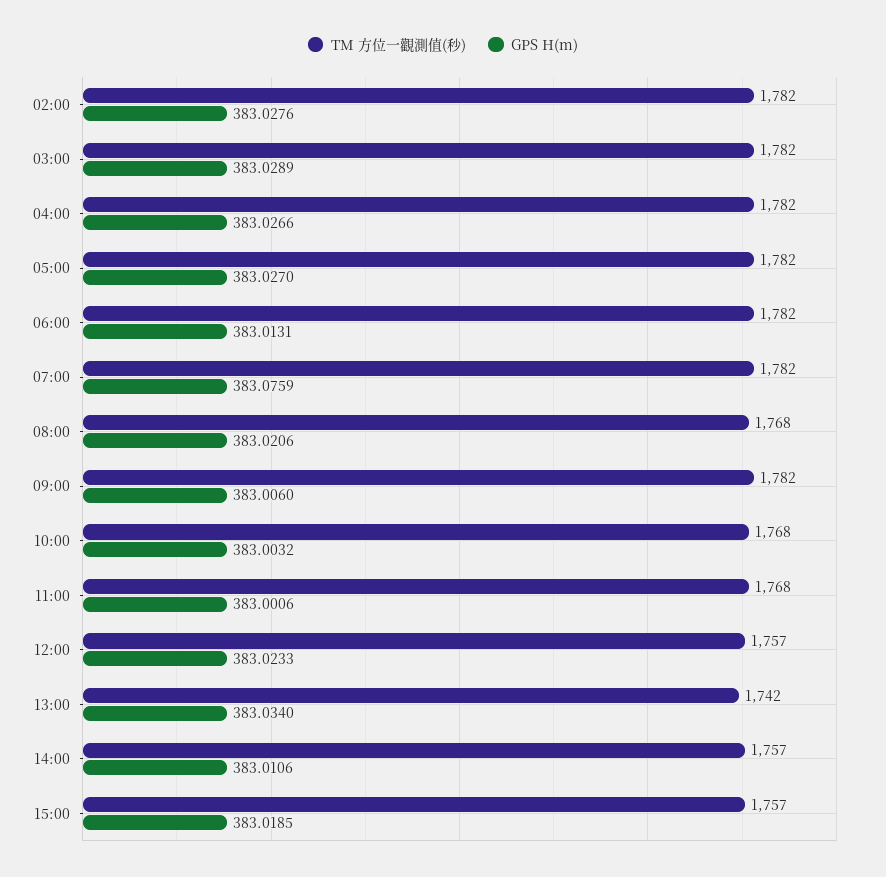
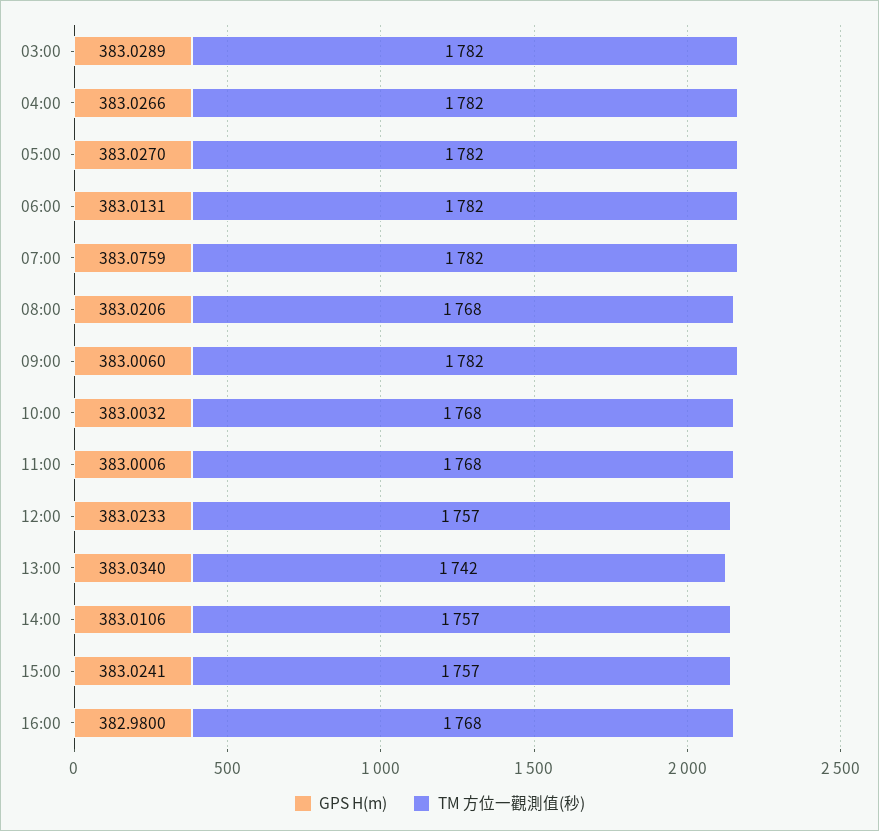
TM 方位一觀測值(秒), 02:00: 1782 -> none
GPS H(m), 02:00: 383.0276 -> none
GPS H(m), 15:00: 383.0185 -> 383.0241
GPS H(m), 16:00: none -> 382.98
TM 方位一觀測值(秒), 16:00: none -> 1768

